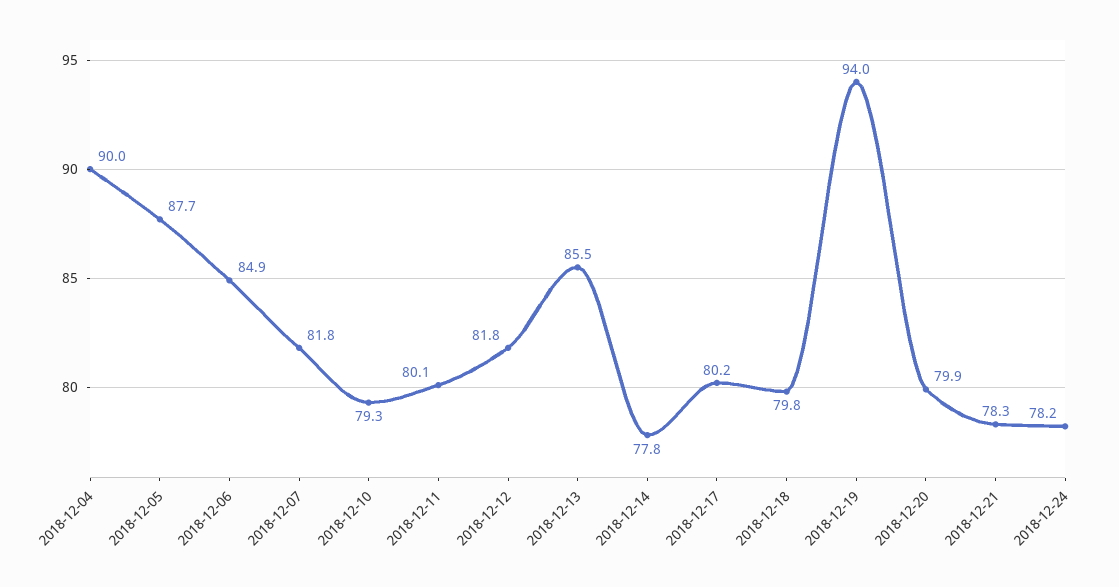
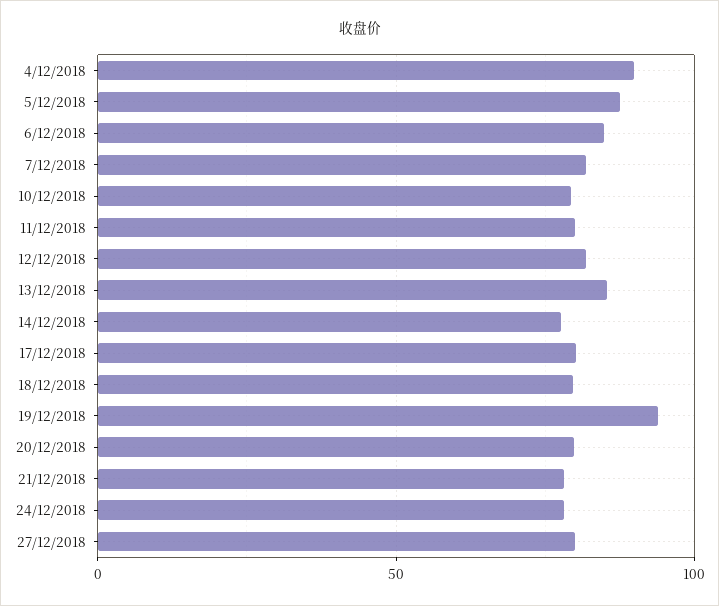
27/12/2018: none -> 80

